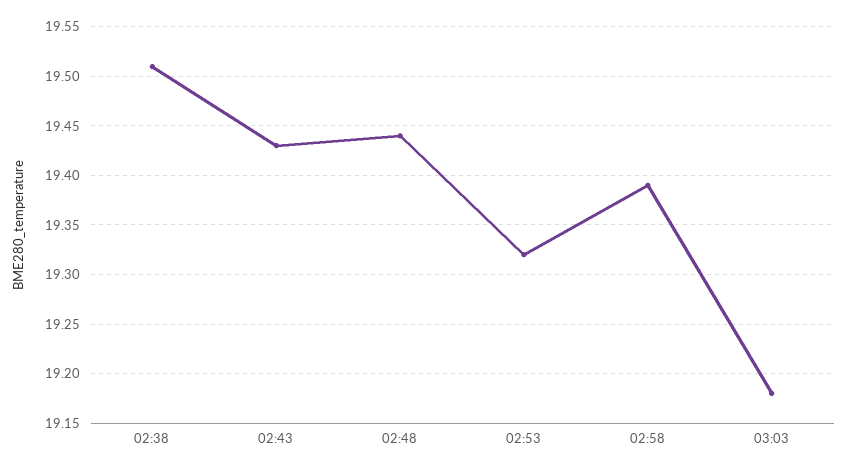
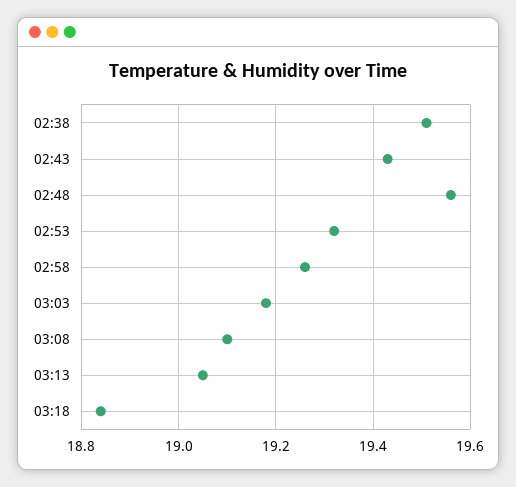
02:48: 19.44 -> 19.55
02:58: 19.39 -> 19.25
03:08: none -> 19.1
03:13: none -> 19.05
03:18: none -> 18.85

